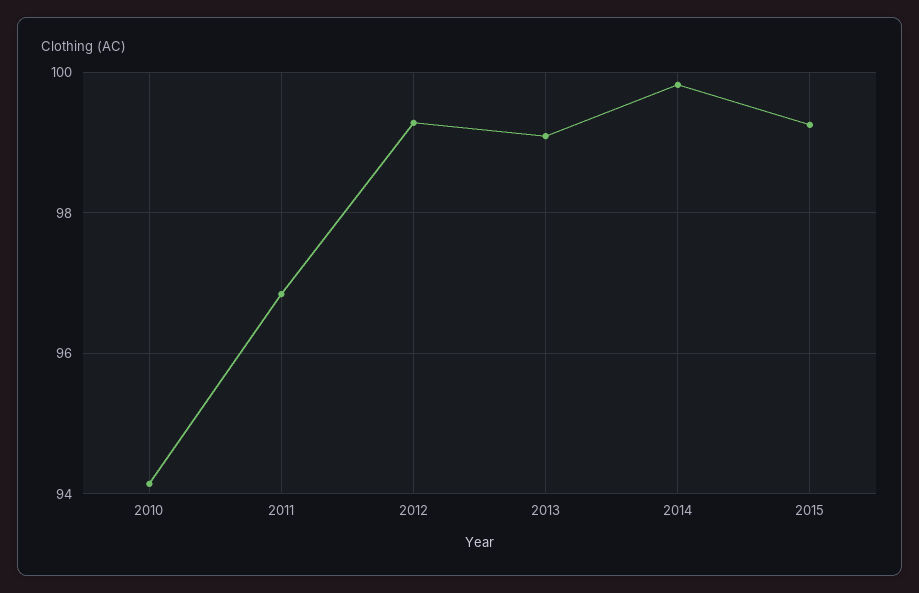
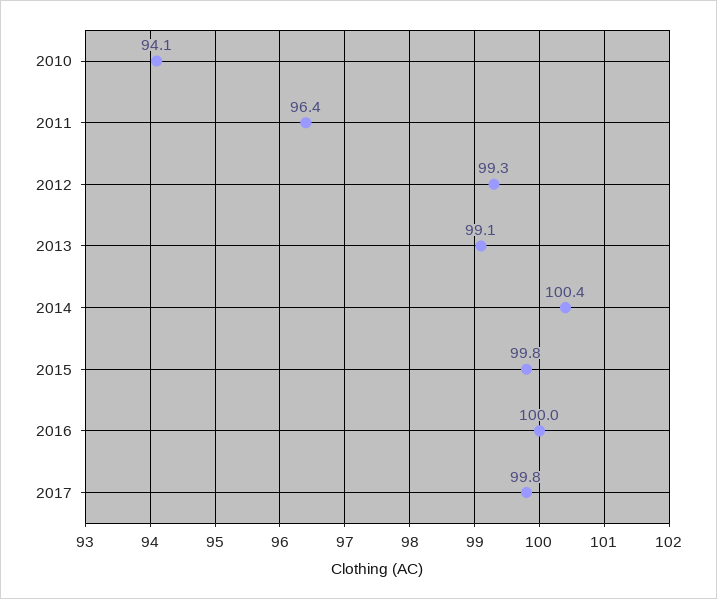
2011: 96.8 -> 96.4
2014: 99.8 -> 100.4
2015: 99.2 -> 99.8
2016: none -> 100
2017: none -> 99.8

